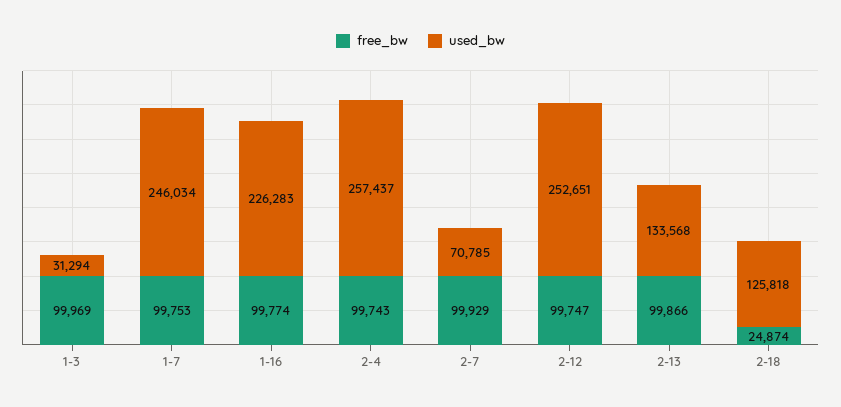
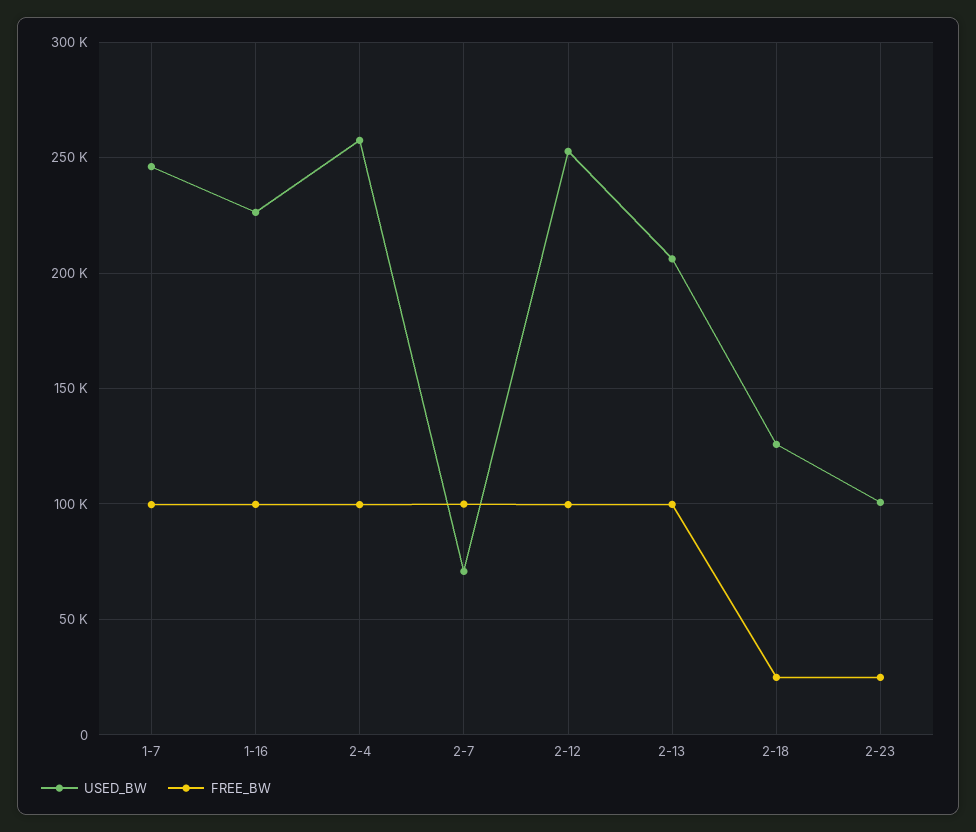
free_bw, 1-3: 99969 -> none
used_bw, 1-3: 31294 -> none
used_bw, 2-13: 133568 -> 205000
used_bw, 2-23: none -> 100000
free_bw, 2-23: none -> 25000

